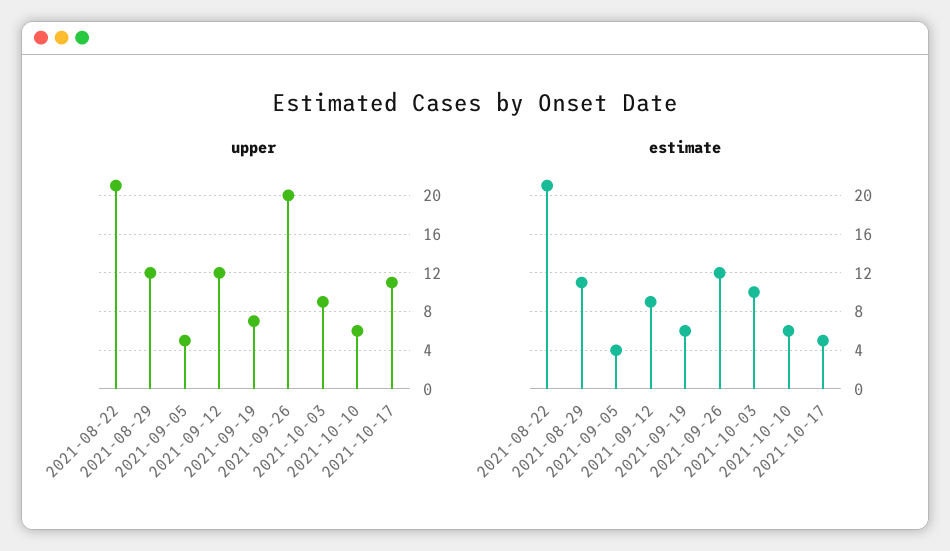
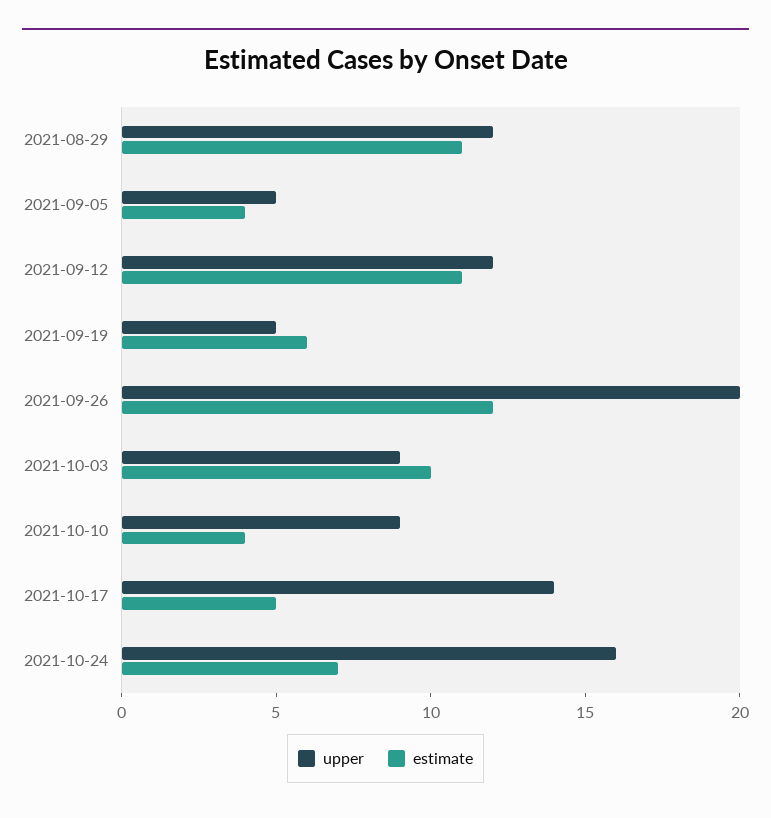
upper, 2021-08-22: 21 -> none
upper, 2021-09-19: 7 -> 5
upper, 2021-10-10: 6 -> 9
upper, 2021-10-17: 11 -> 14
estimate, 2021-08-22: 21 -> none
estimate, 2021-09-12: 9 -> 11
estimate, 2021-10-10: 6 -> 4
upper, 2021-10-24: none -> 16
estimate, 2021-10-24: none -> 7

